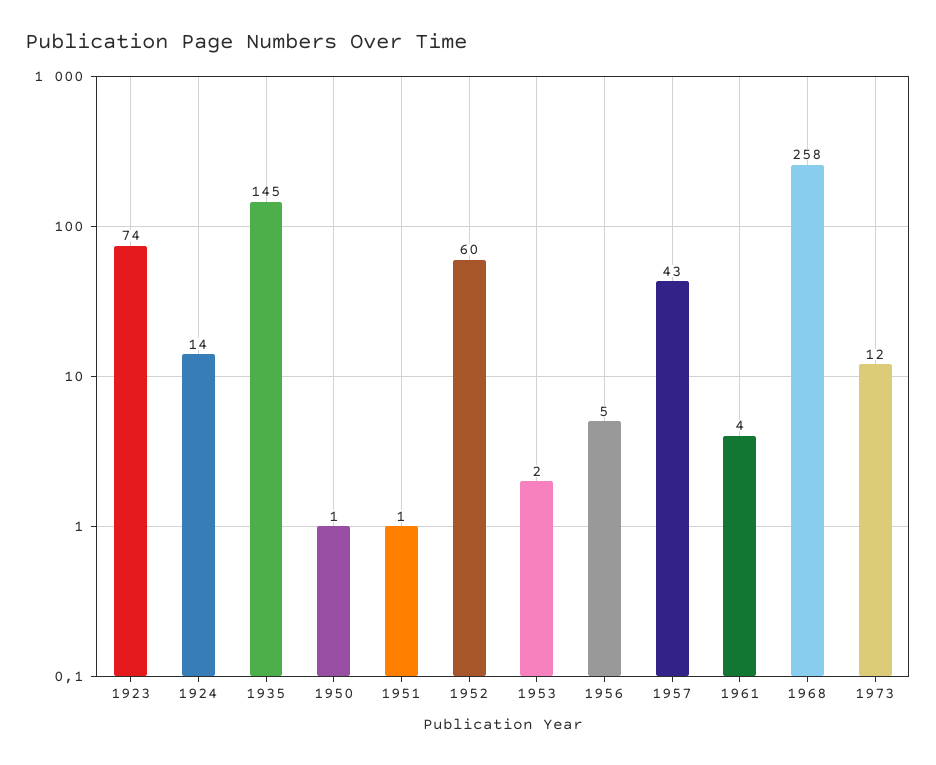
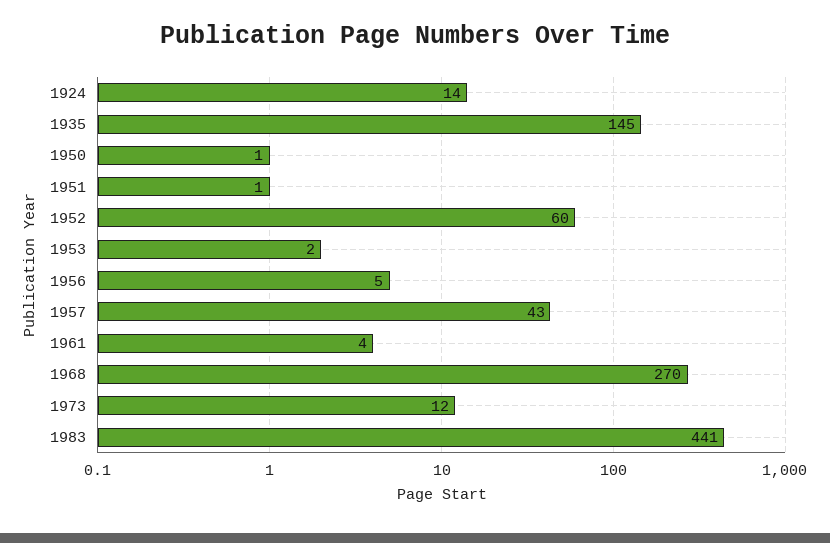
1923: 74 -> none
1968: 258 -> 270
1983: none -> 441

